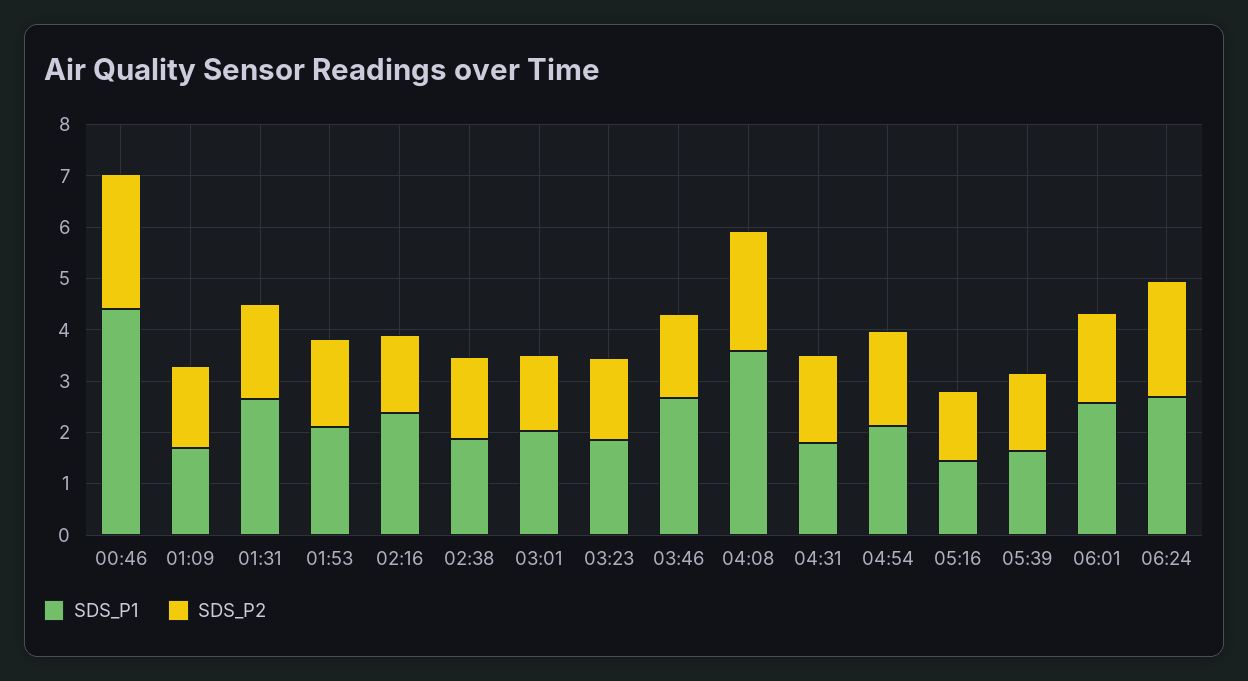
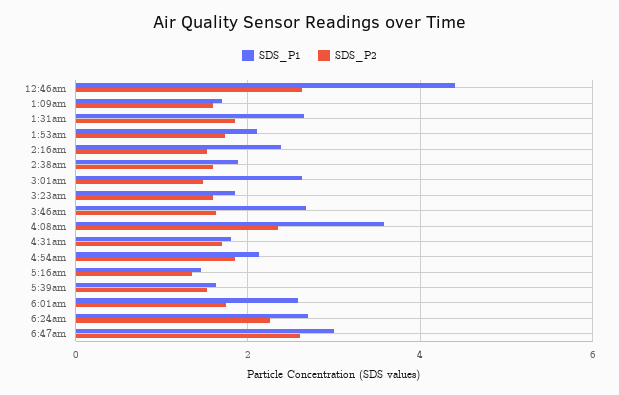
SDS_P1, 03:01: 2 -> 2.6
SDS_P1, 6:47am: none -> 3
SDS_P2, 6:47am: none -> 2.6

